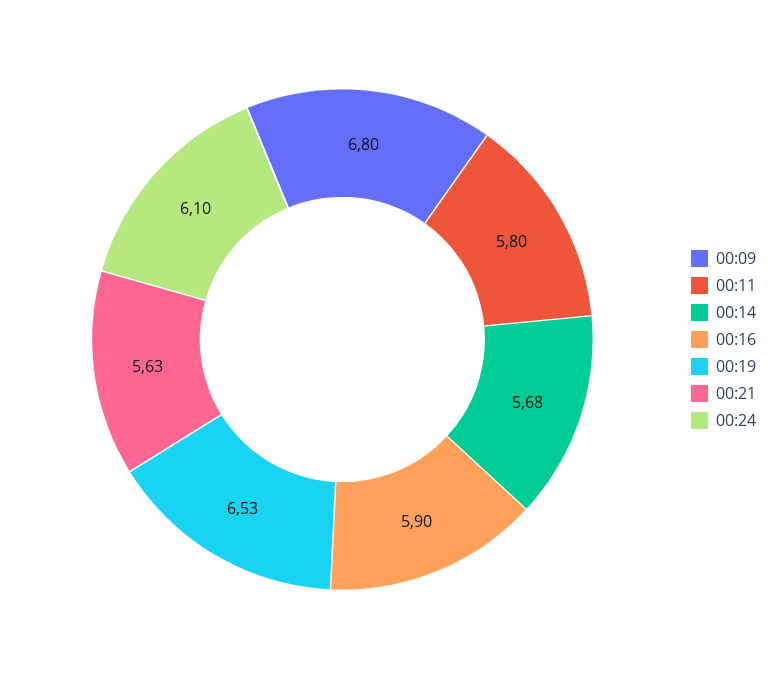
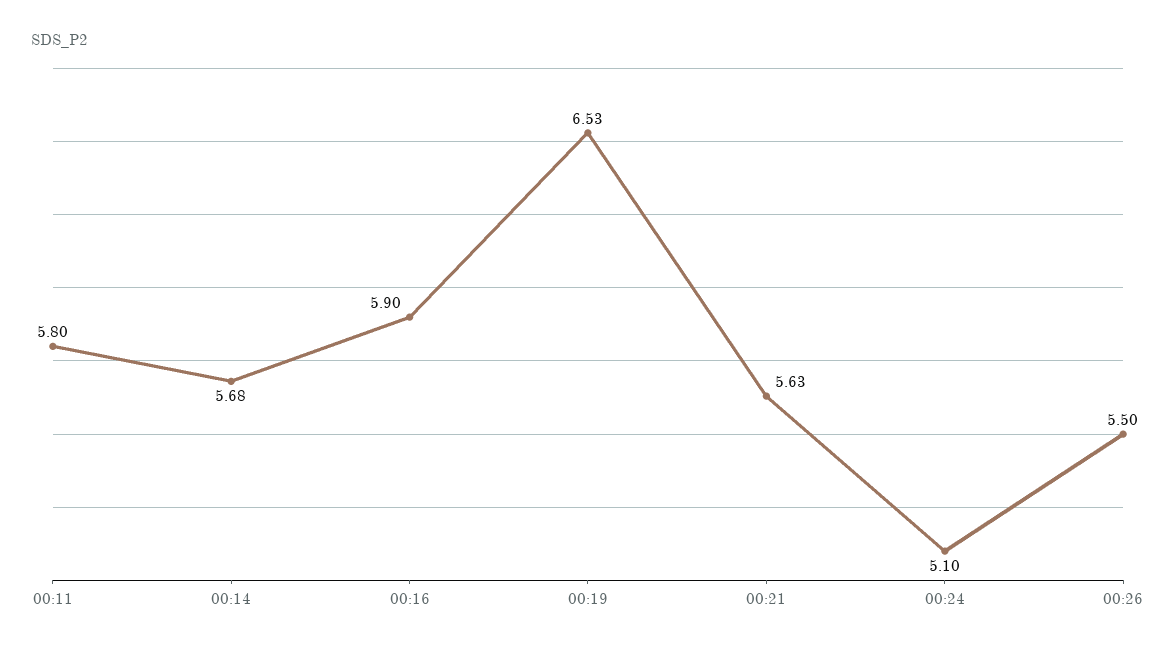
00:09: 6.8 -> none
00:24: 6.1 -> 5.1
00:26: none -> 5.5

